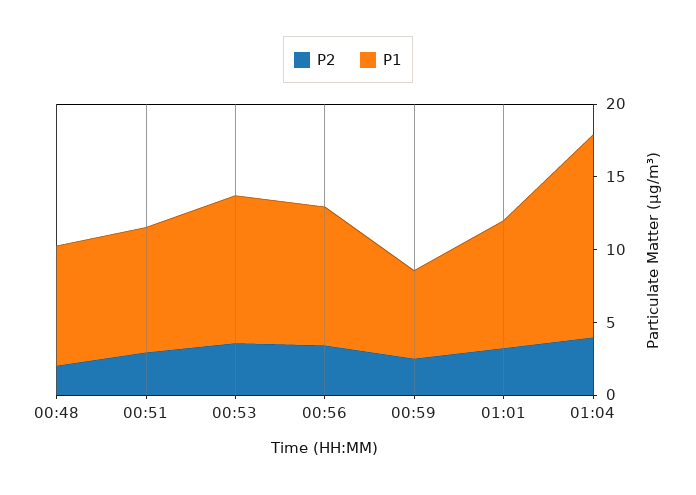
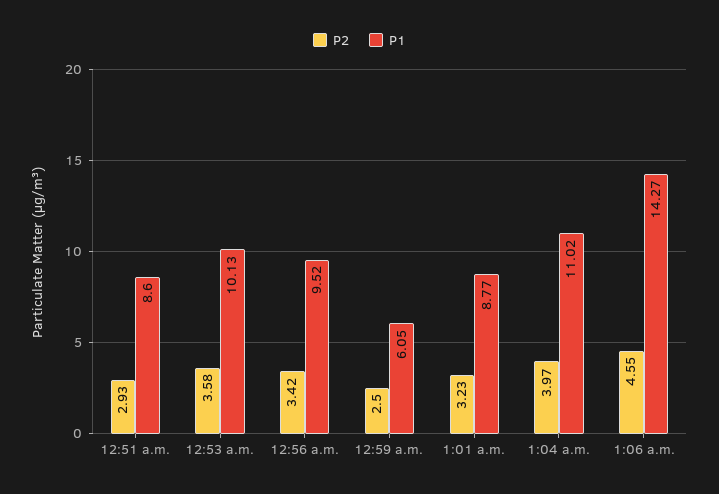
P2, 00:48: 2 -> none
P1, 00:48: 8 -> none
P1, 01:04: 14 -> 11.02
P2, 1:06 a.m.: none -> 4.55
P1, 1:06 a.m.: none -> 14.27

